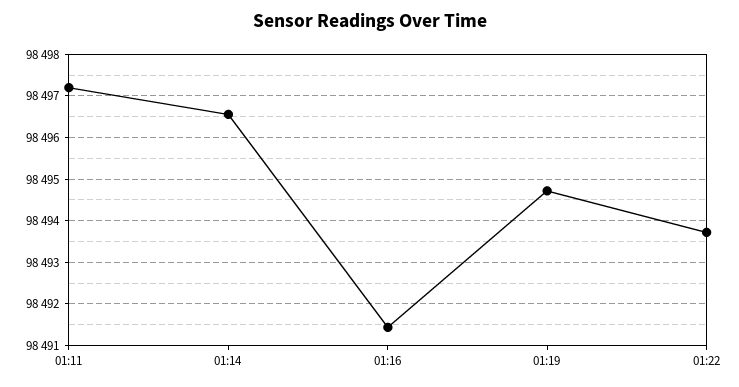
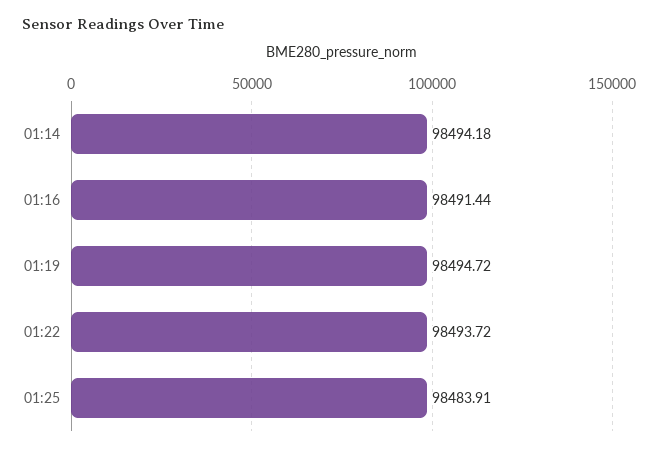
01:11: 98497.2 -> none
01:14: 98496.6 -> 98494.18
01:25: none -> 98483.91

